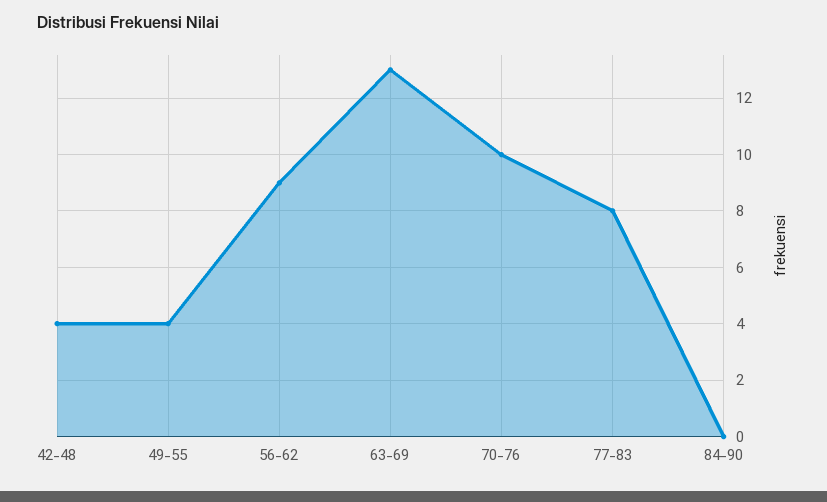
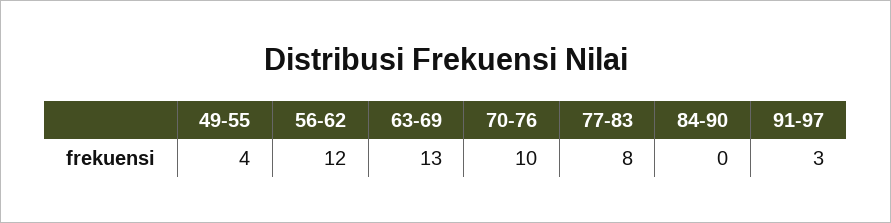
42-48: 4 -> none
56-62: 9 -> 12
91-97: none -> 3

